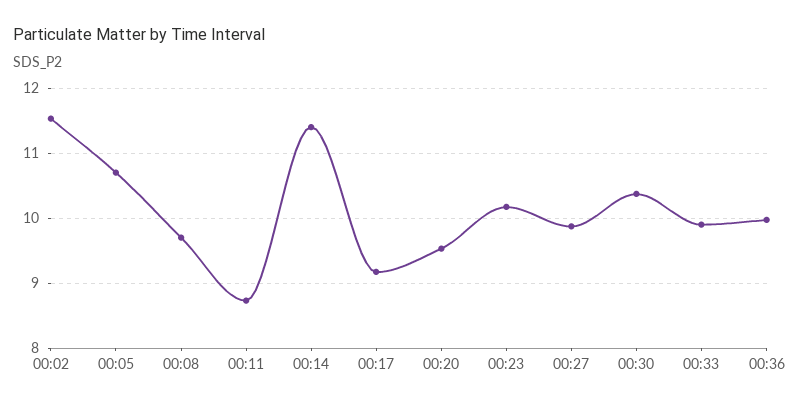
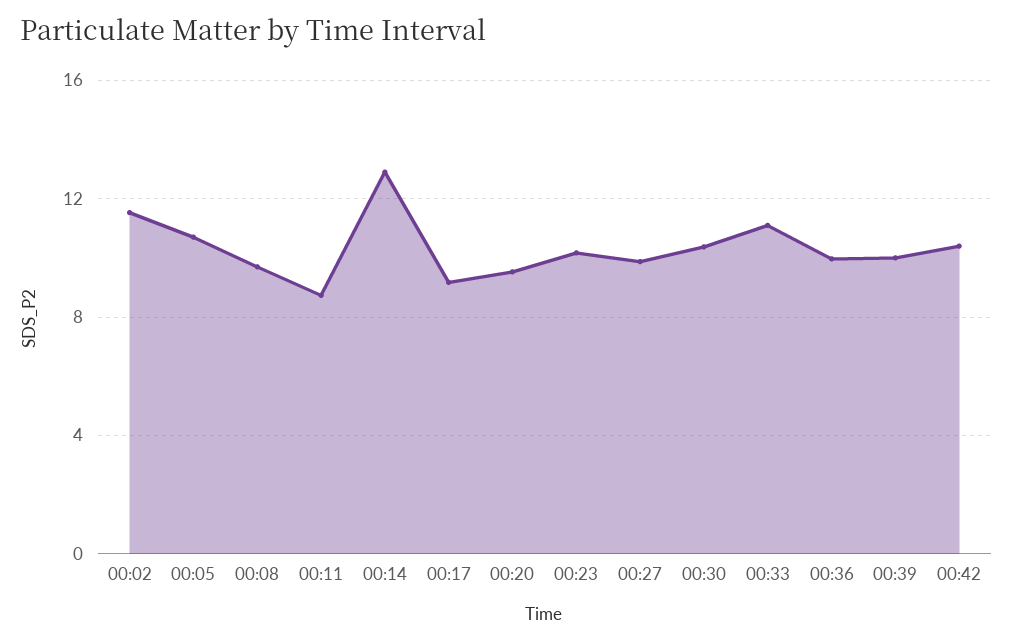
00:14: 11.4 -> 13
00:33: 9.9 -> 11
00:39: none -> 10
00:42: none -> 10.5

